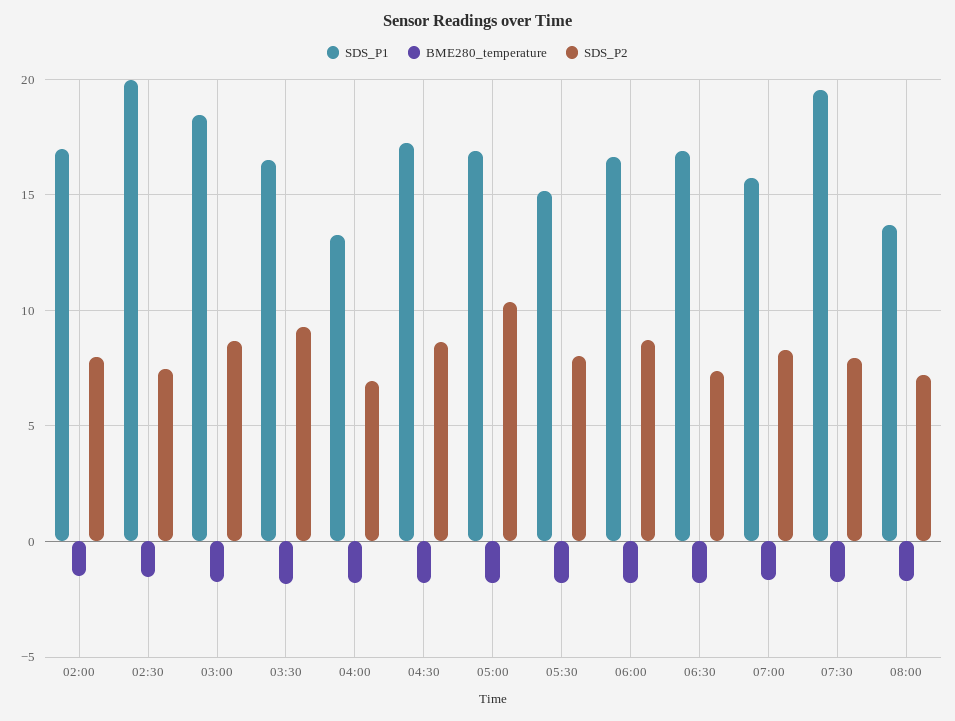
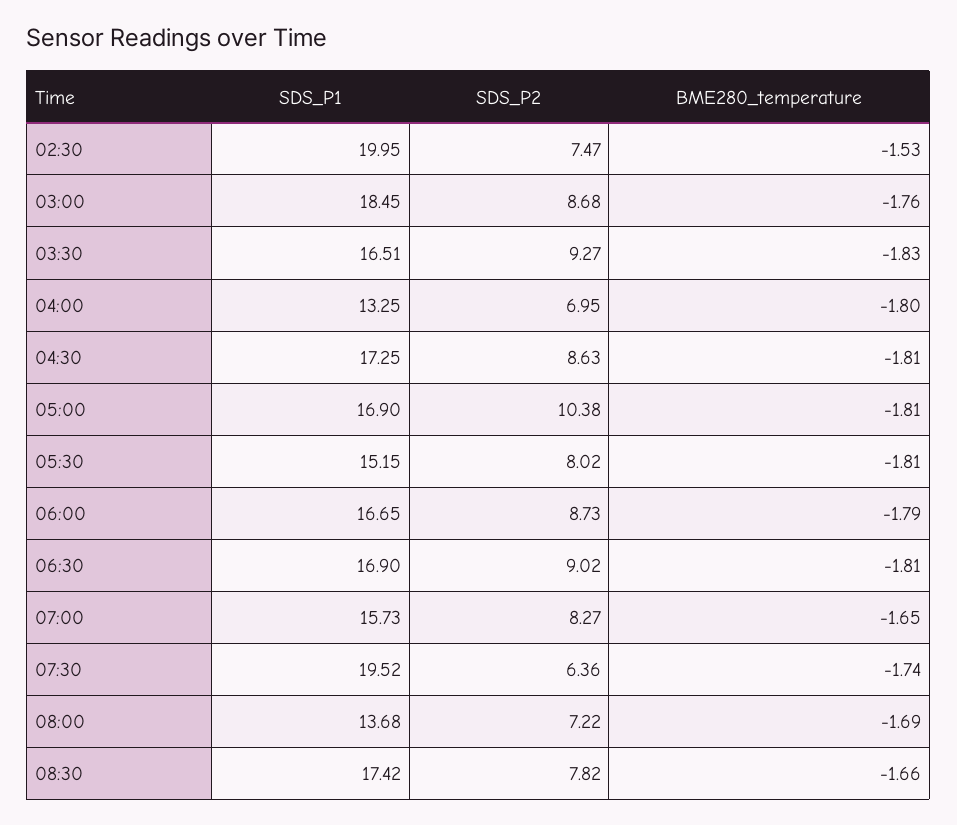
SDS_P1, 02:00: 17 -> none
BME280_temperature, 02:00: -1.5 -> none
SDS_P2, 02:00: 8 -> none
SDS_P2, 06:30: 7.5 -> 9.02
SDS_P2, 07:30: 8 -> 6.36
SDS_P1, 08:30: none -> 17.42
SDS_P2, 08:30: none -> 7.82
BME280_temperature, 08:30: none -> -1.66

